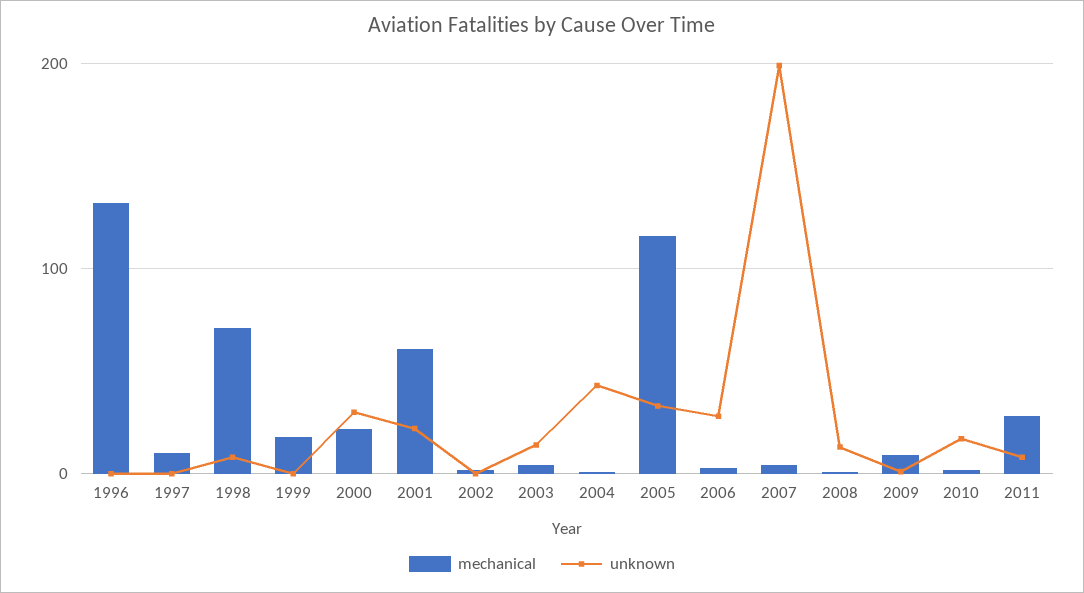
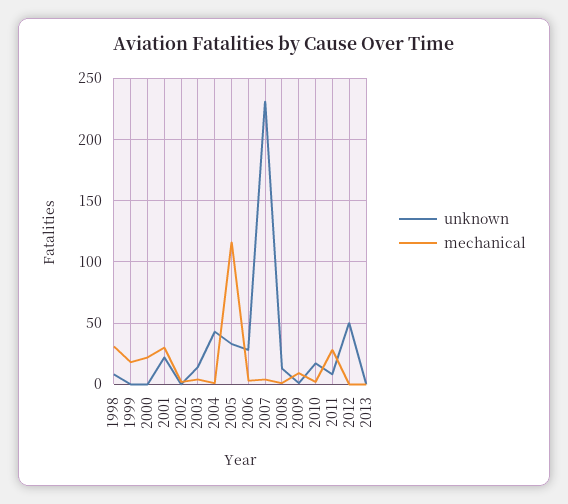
mechanical, 1996: 130 -> none
unknown, 1996: 0 -> none
mechanical, 1997: 10 -> none
unknown, 1997: 0 -> none
mechanical, 1998: 70 -> 30
unknown, 2000: 30 -> 0
mechanical, 2001: 60 -> 30
unknown, 2007: 200 -> 230
unknown, 2012: none -> 50
mechanical, 2012: none -> 0
unknown, 2013: none -> 0
mechanical, 2013: none -> 0

